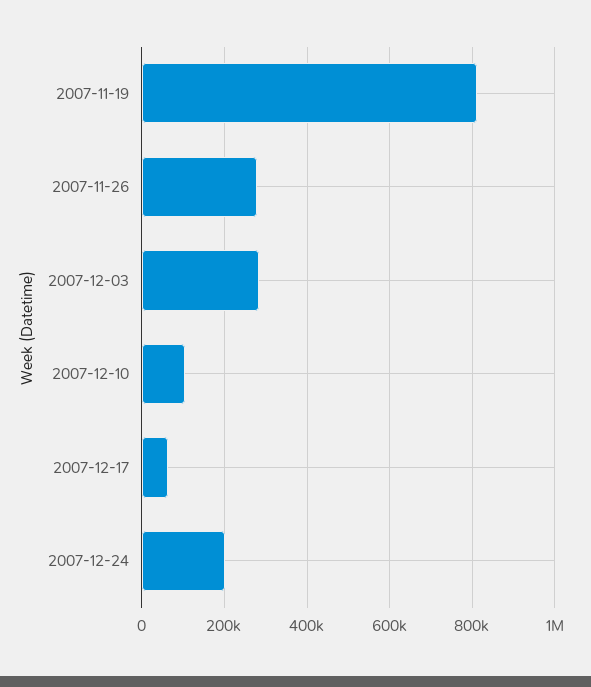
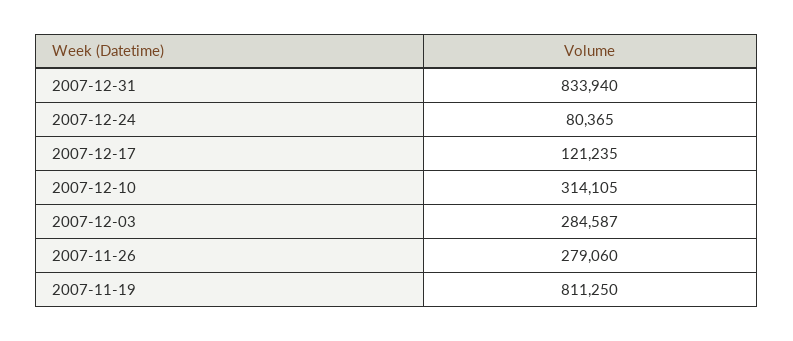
2007-12-10: 100000 -> 314105
2007-12-17: 60000 -> 121235
2007-12-24: 200000 -> 80365
2007-12-31: none -> 833940

